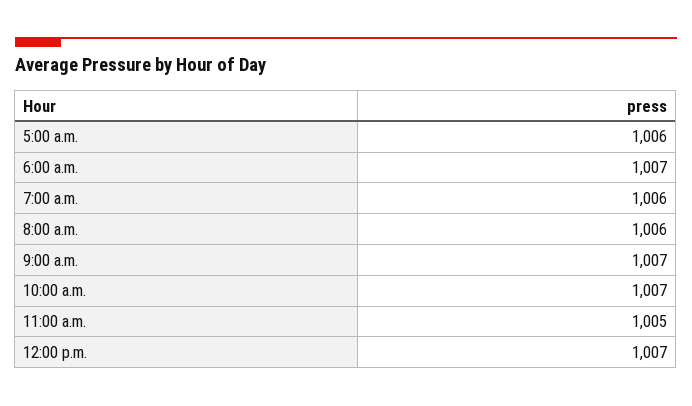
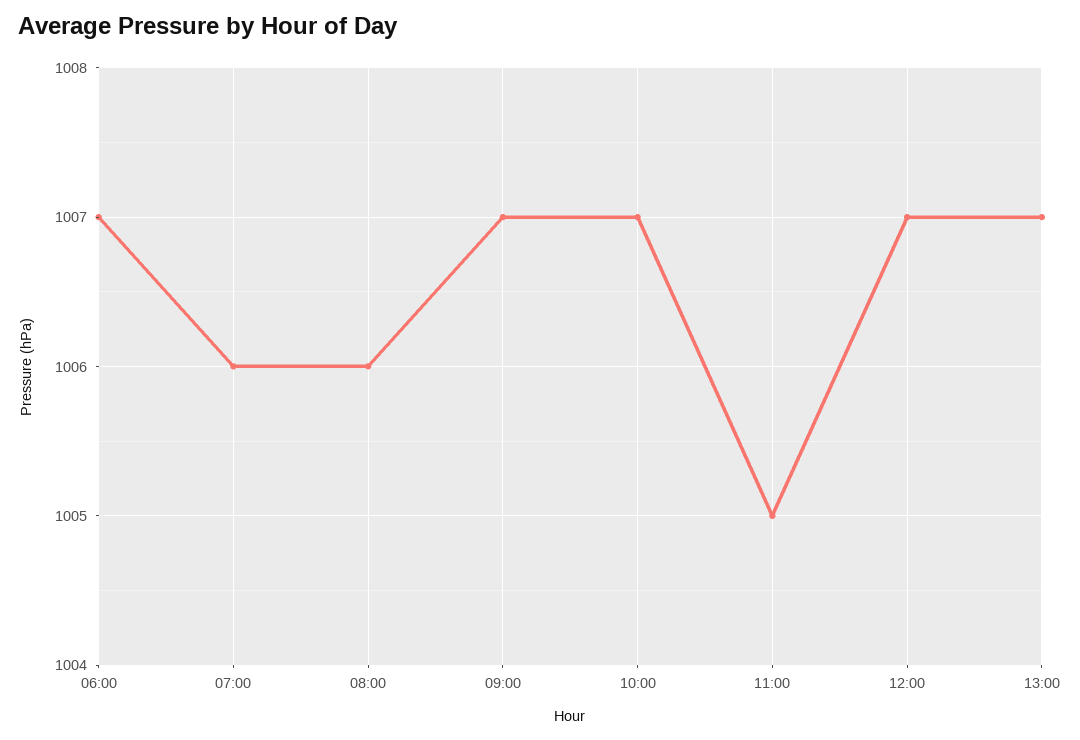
5:00 a.m.: 1006 -> none
13:00: none -> 1007

